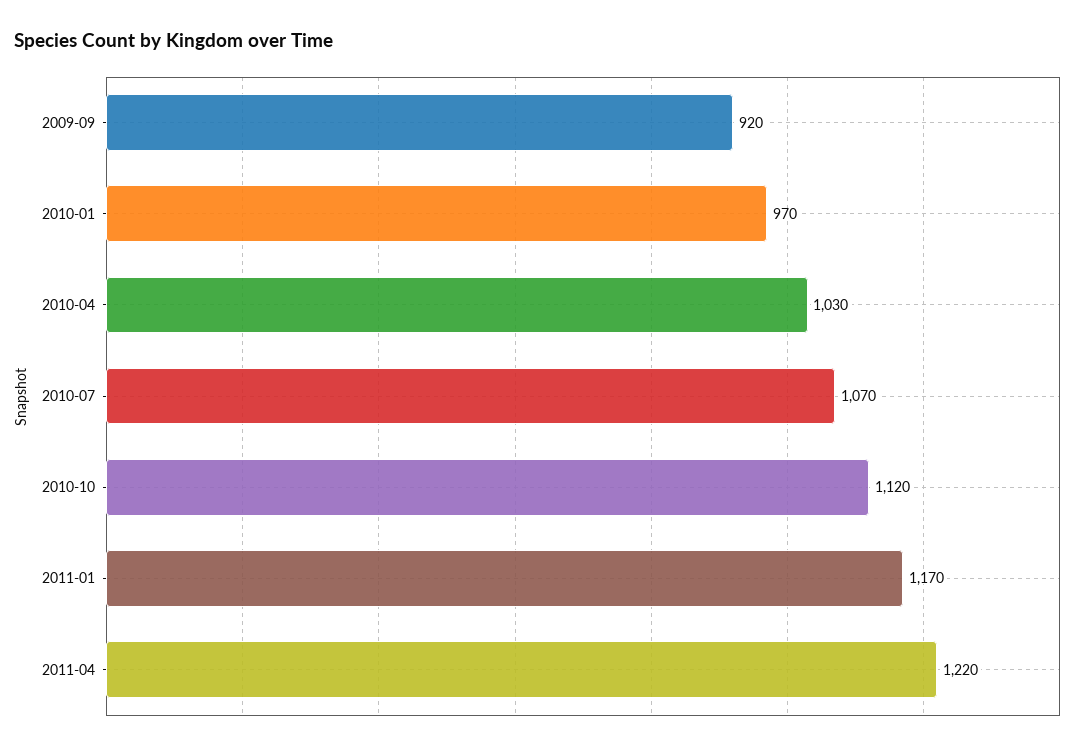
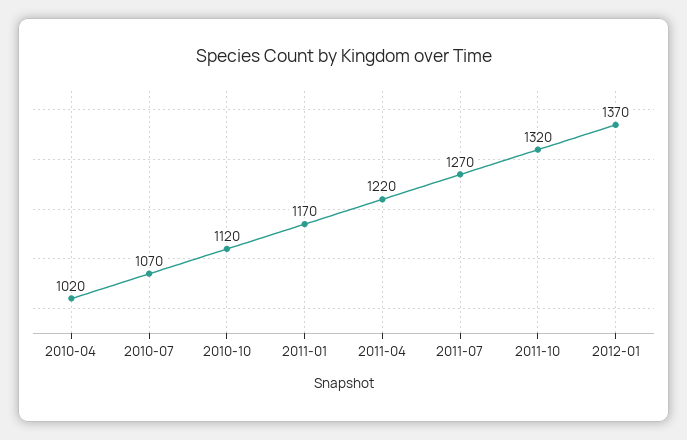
2009-09: 920 -> none
2010-01: 970 -> none
2010-04: 1030 -> 1020
2011-07: none -> 1270
2011-10: none -> 1320
2012-01: none -> 1370

